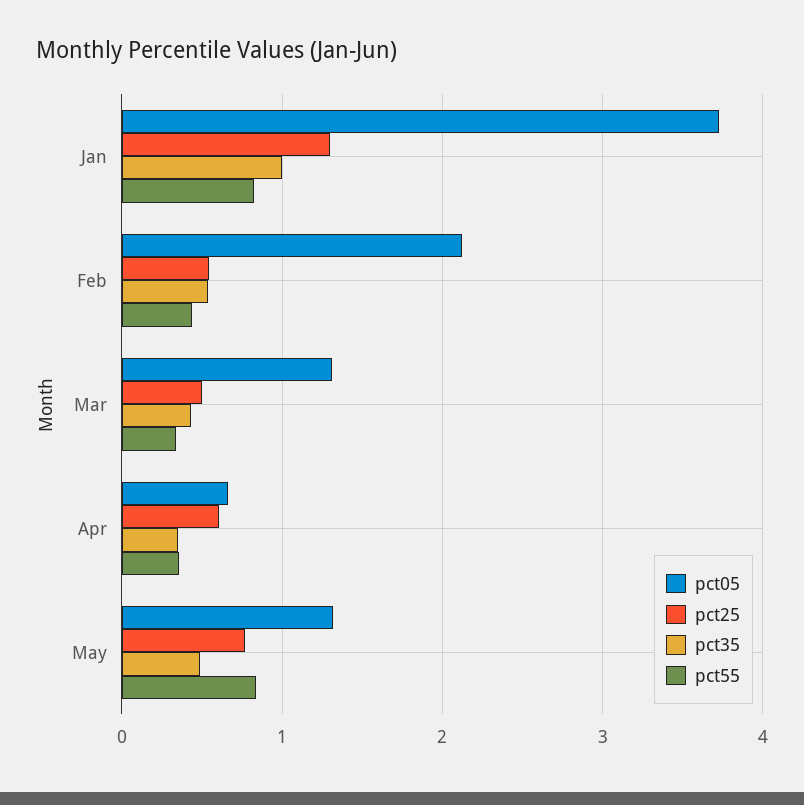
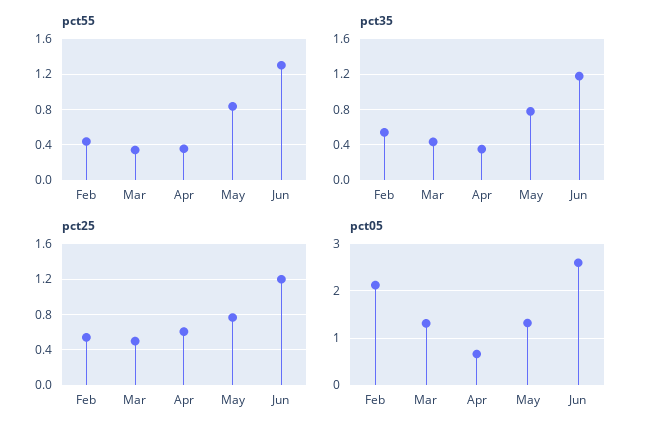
pct05, Jan: 3.7 -> none
pct25, Jan: 1.3 -> none
pct35, Jan: 1 -> none
pct55, Jan: 0.8 -> none
pct35, May: 0.5 -> 0.8
pct55, Jun: none -> 1.3
pct35, Jun: none -> 1.2
pct25, Jun: none -> 1.2
pct05, Jun: none -> 2.6

